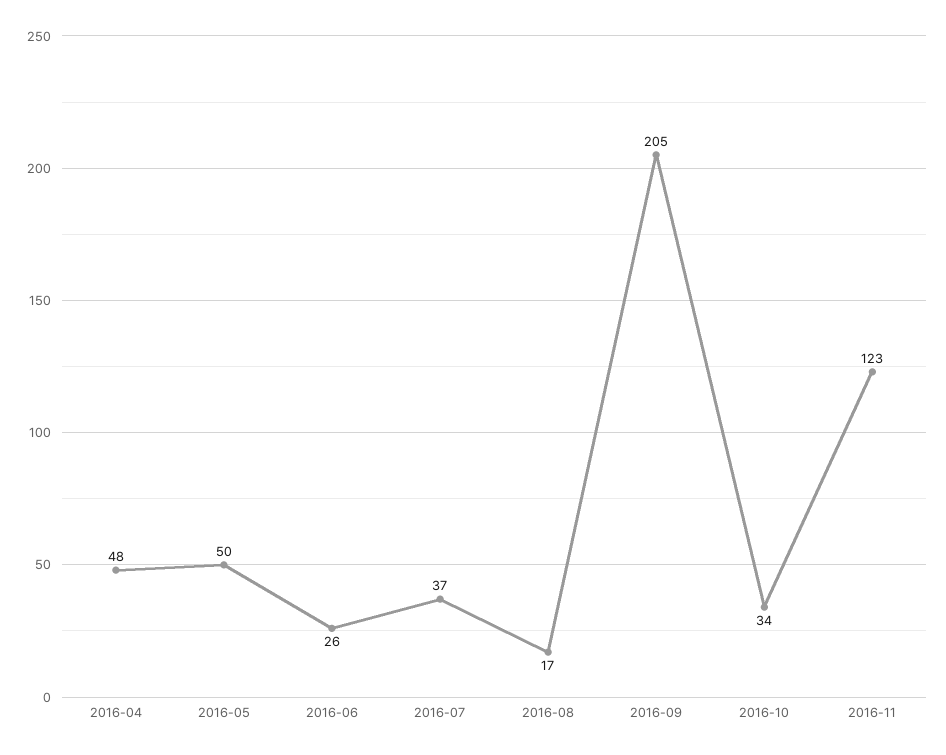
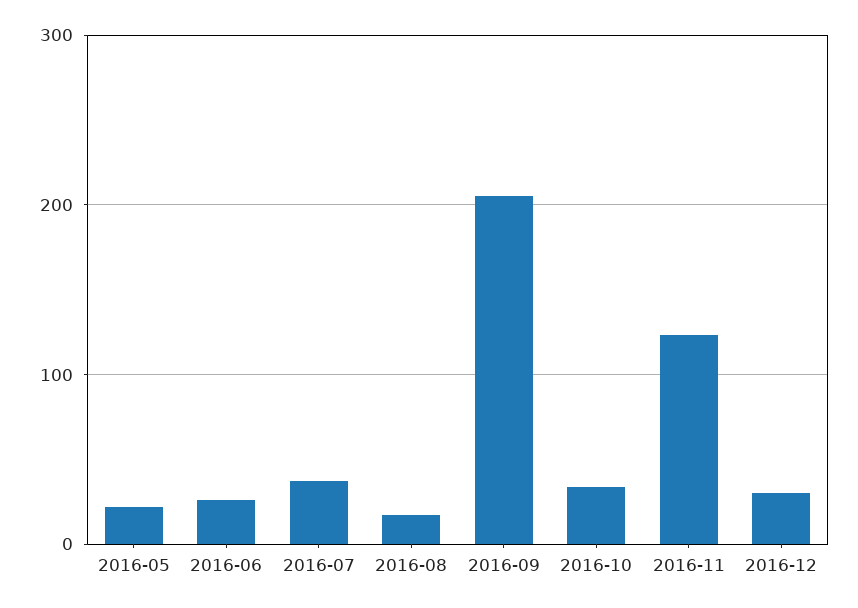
2016-04: 48 -> none
2016-05: 50 -> 20
2016-12: none -> 30

